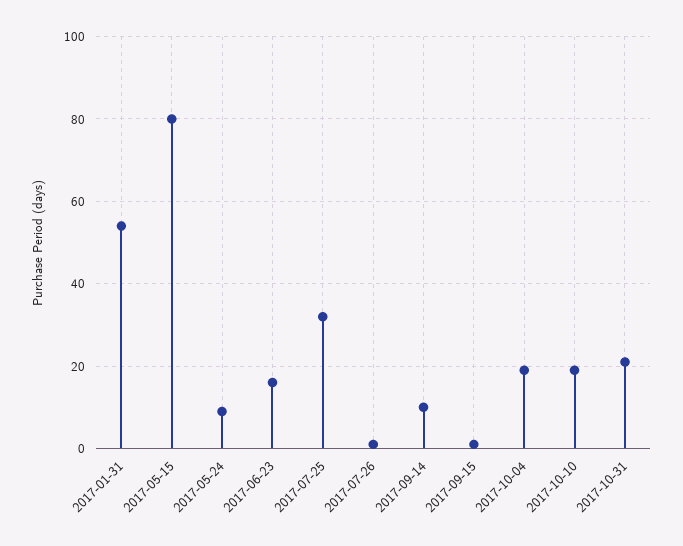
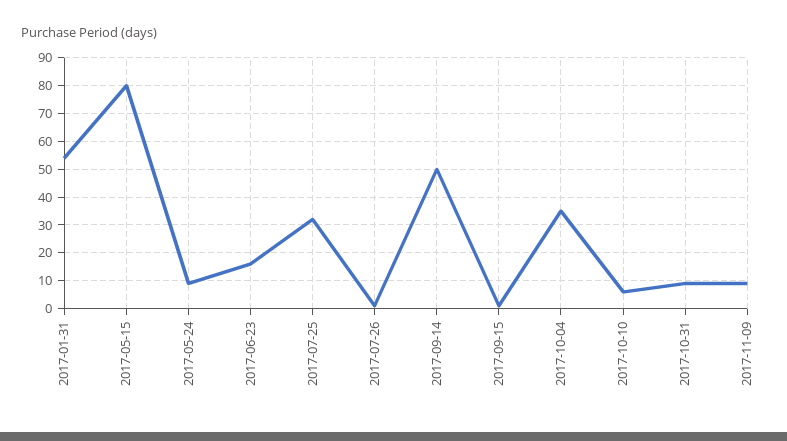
2017-09-14: 10 -> 50
2017-10-04: 20 -> 35
2017-10-10: 20 -> 5
2017-10-31: 20 -> 10
2017-11-09: none -> 10

